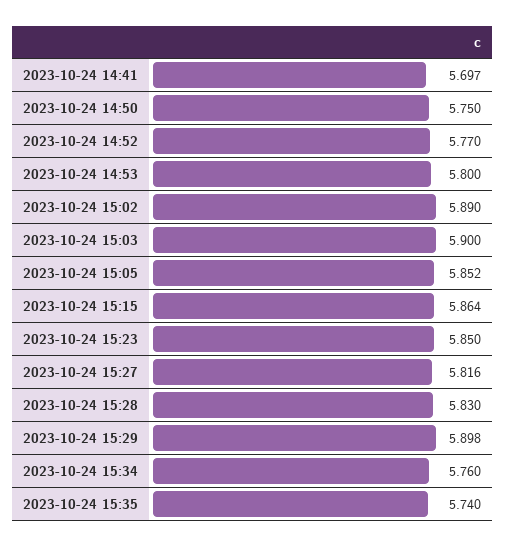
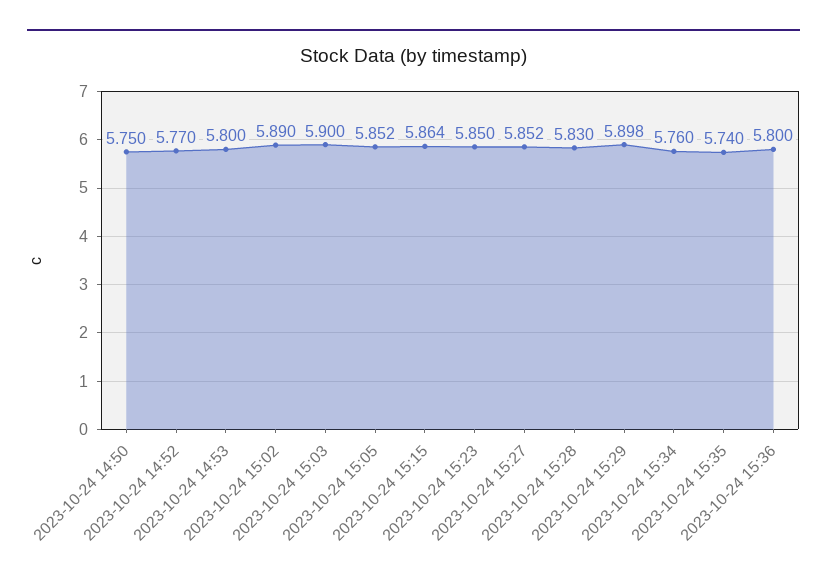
2023-10-24 14:41: 5.697 -> none
2023-10-24 15:27: 5.816 -> 5.852
2023-10-24 15:36: none -> 5.8

